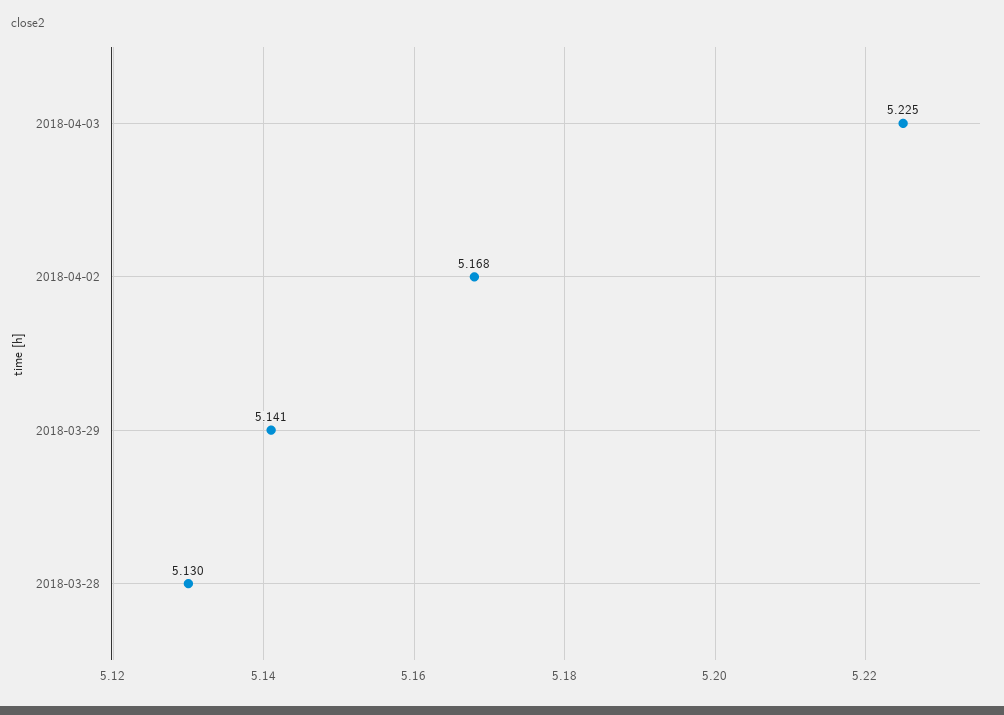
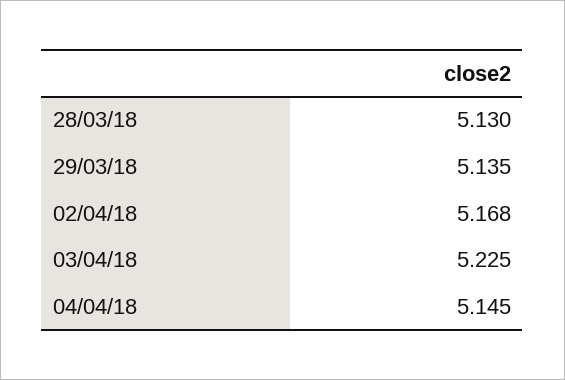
2018-03-29: 5.141 -> 5.135
04/04/18: none -> 5.145

